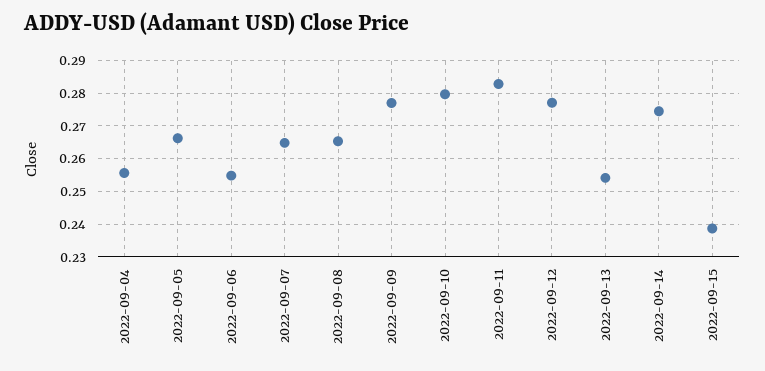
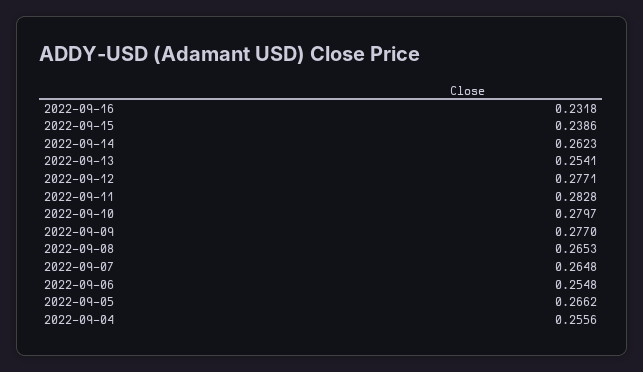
2022-09-14: 0.274 -> 0.2623
2022-09-16: none -> 0.2318

